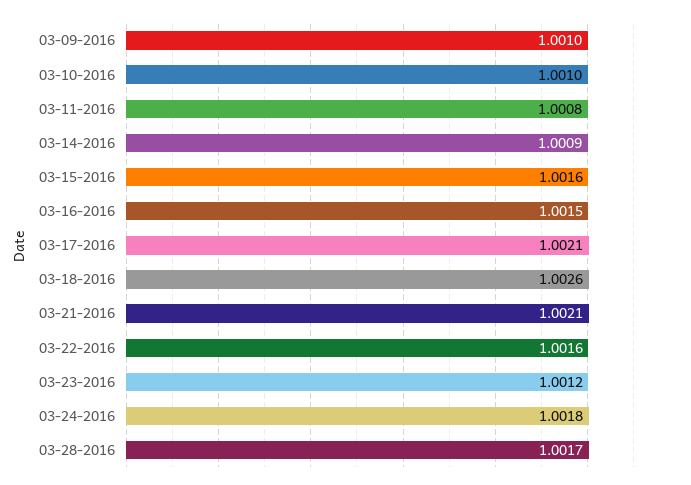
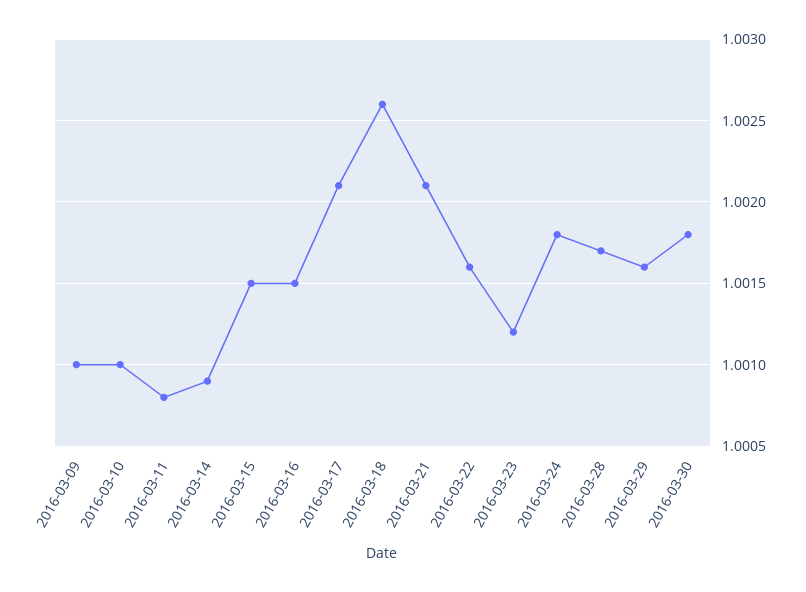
03-15-2016: 1.0016 -> 1.0015
2016-03-29: none -> 1.0016
2016-03-30: none -> 1.0018

